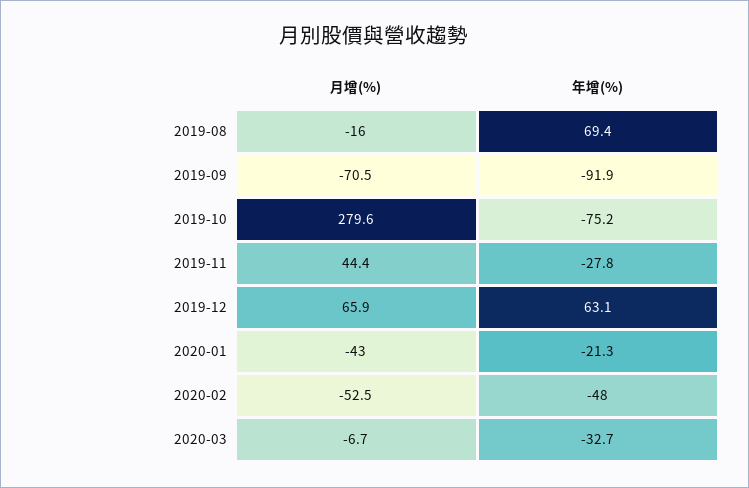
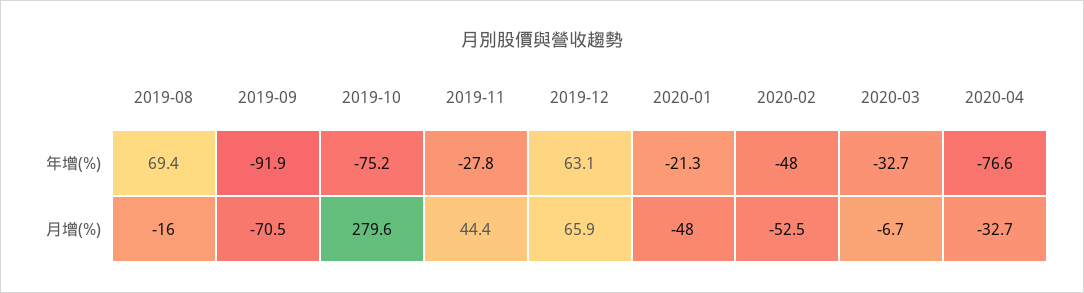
月增(%), 2020-01: -43 -> -48
年增(%), 2020-04: none -> -76.6
月增(%), 2020-04: none -> -32.7

